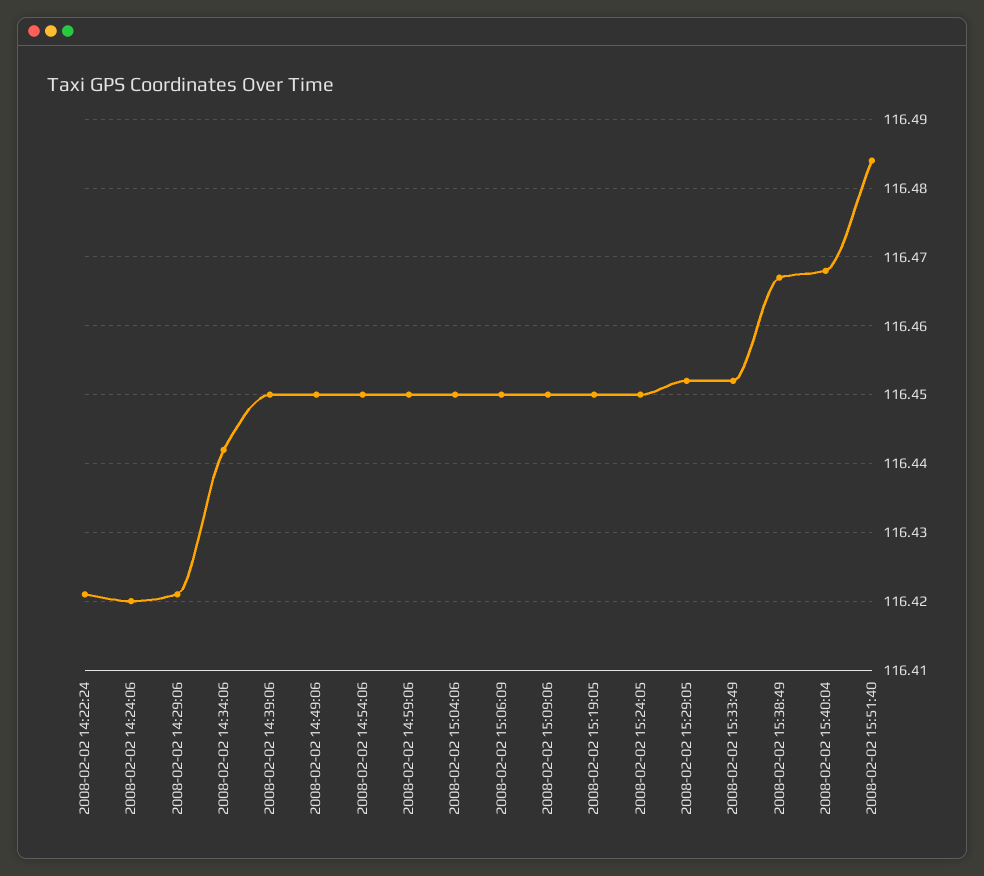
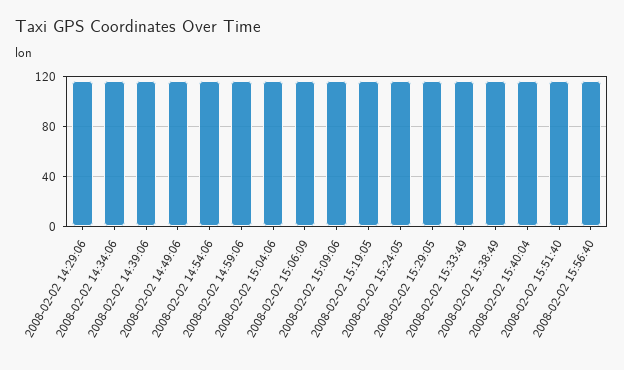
2008-02-02 14:22:24: 116.421 -> none
2008-02-02 14:24:06: 116.42 -> none
2008-02-02 15:56:40: none -> 115

